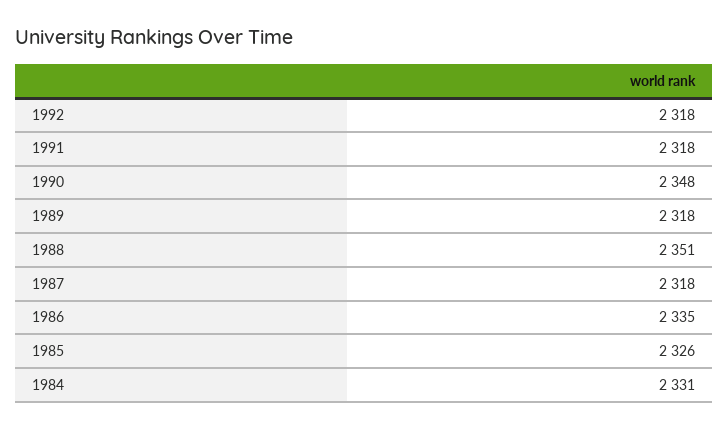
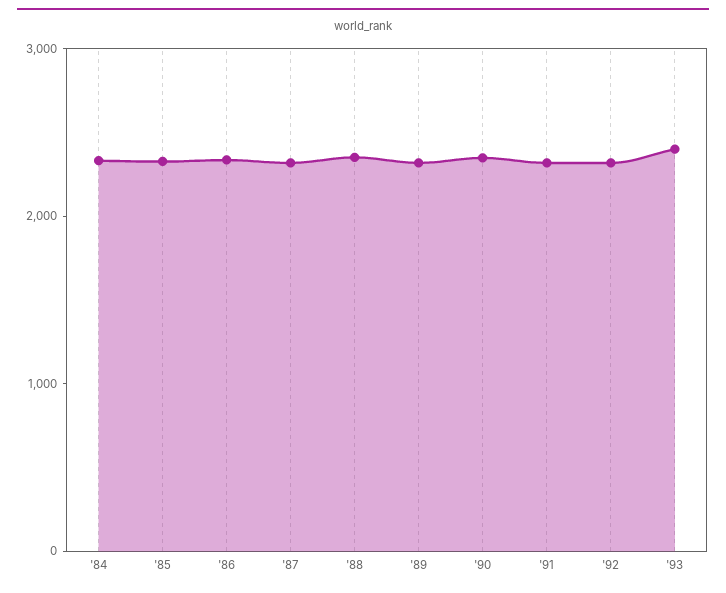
'93: none -> 2400

